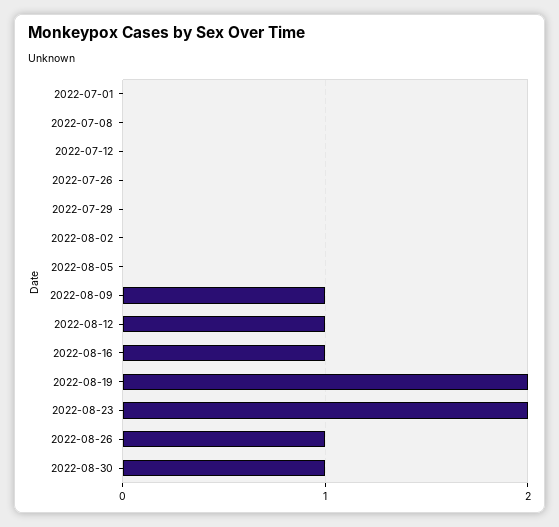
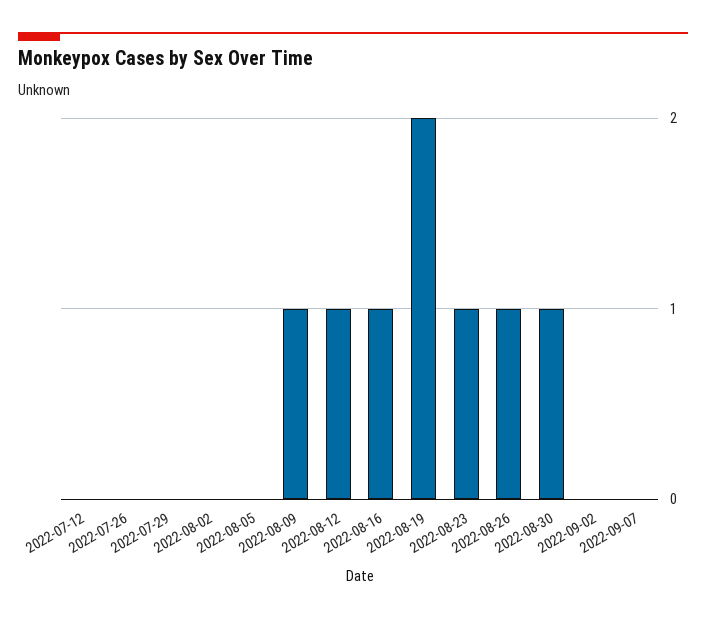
2022-07-01: 0 -> none
2022-07-08: 0 -> none
2022-08-23: 2 -> 1
2022-09-02: none -> 0
2022-09-07: none -> 0

